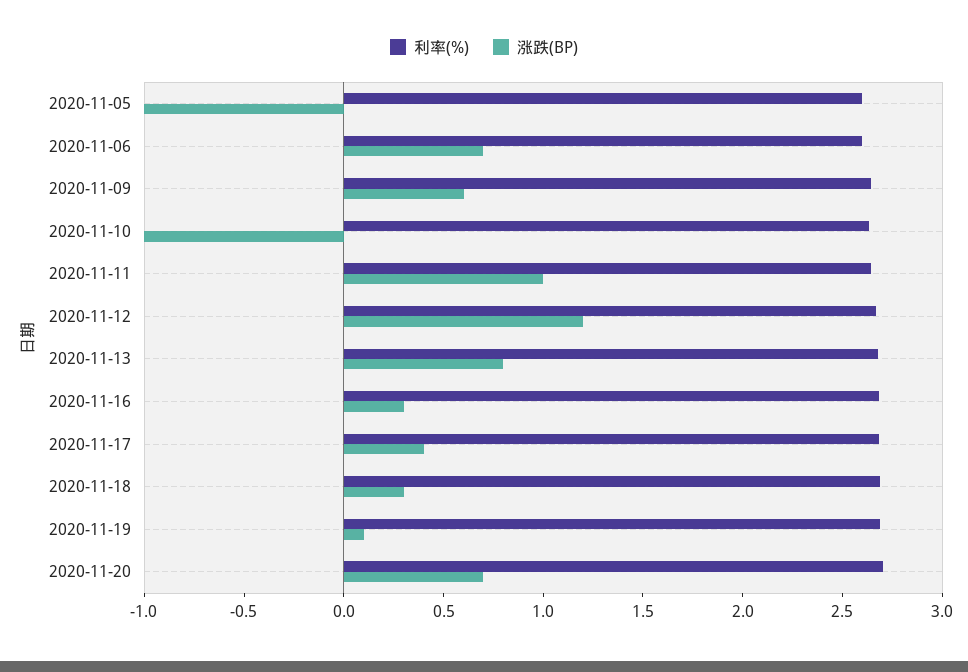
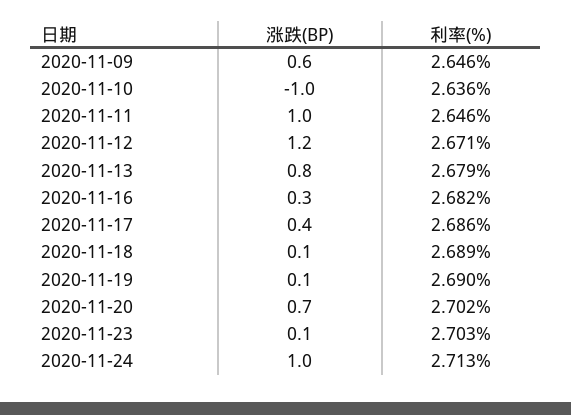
利率(%), 2020-11-05: 2.6 -> none
涨跌(BP), 2020-11-05: -1 -> none
利率(%), 2020-11-06: 2.6 -> none
涨跌(BP), 2020-11-06: 0.7 -> none
涨跌(BP), 2020-11-18: 0.3 -> 0.1
涨跌(BP), 2020-11-23: none -> 0.1
利率(%), 2020-11-23: none -> 2.703
涨跌(BP), 2020-11-24: none -> 1
利率(%), 2020-11-24: none -> 2.713

